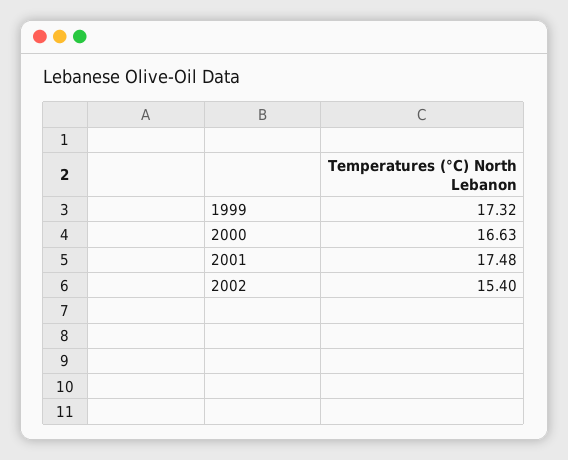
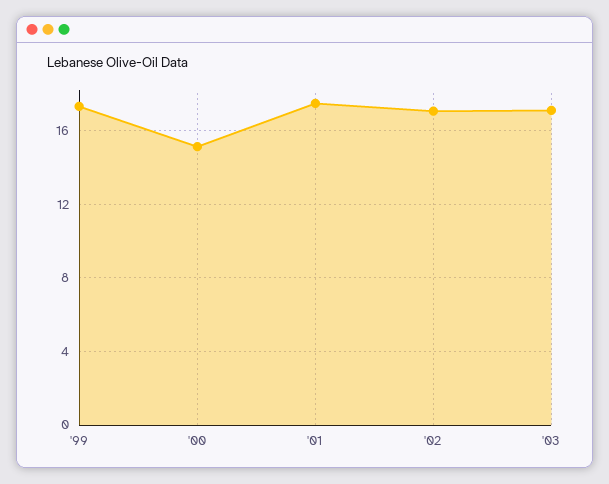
2000: 16.63 -> 15
2002: 15.4 -> 17
'03: none -> 17

